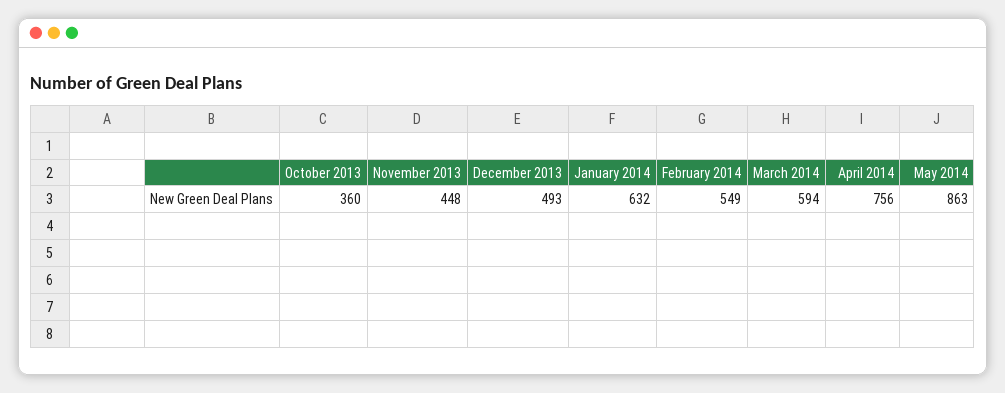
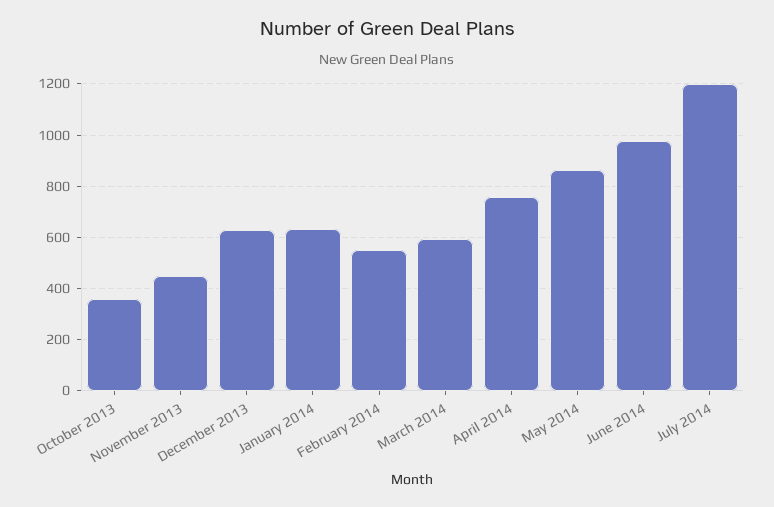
December 2013: 493 -> 625
June 2014: none -> 975
July 2014: none -> 1200

